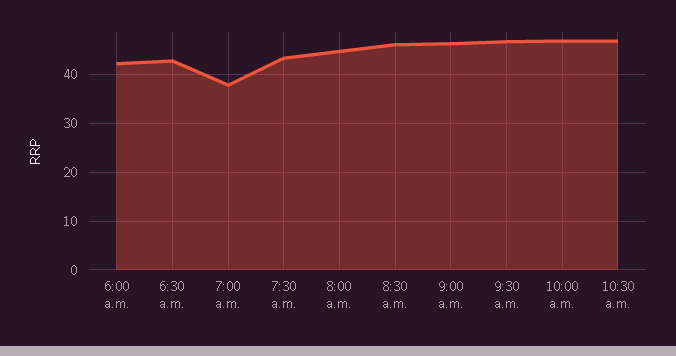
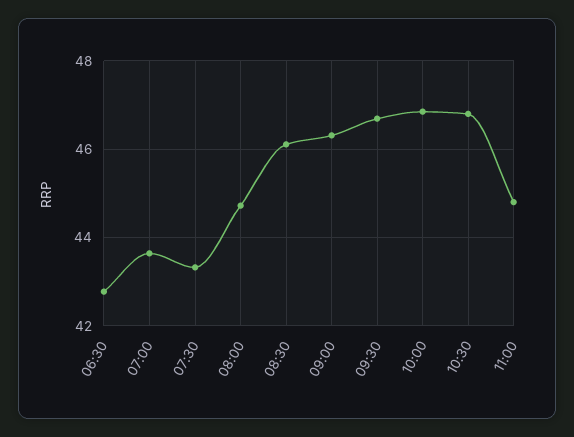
6:00 a.m.: 42 -> none
7:00 a.m.: 38 -> 43.6
11:00: none -> 44.8

